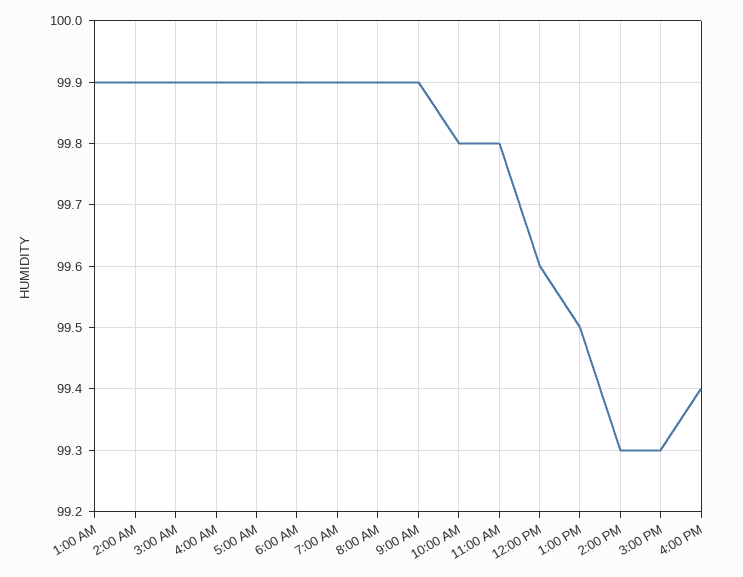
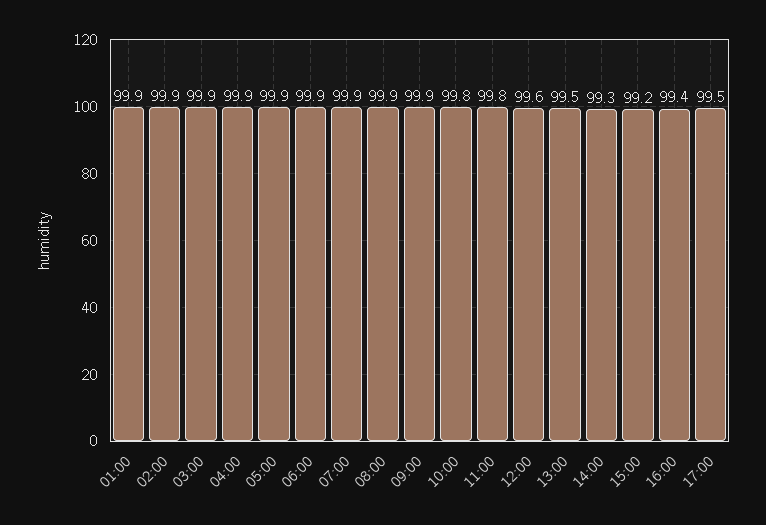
3:00 PM: 99.3 -> 99.2
17:00: none -> 99.5

